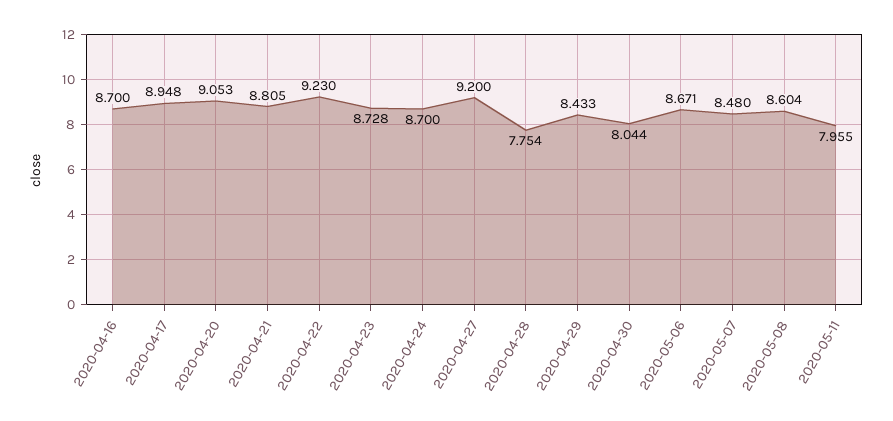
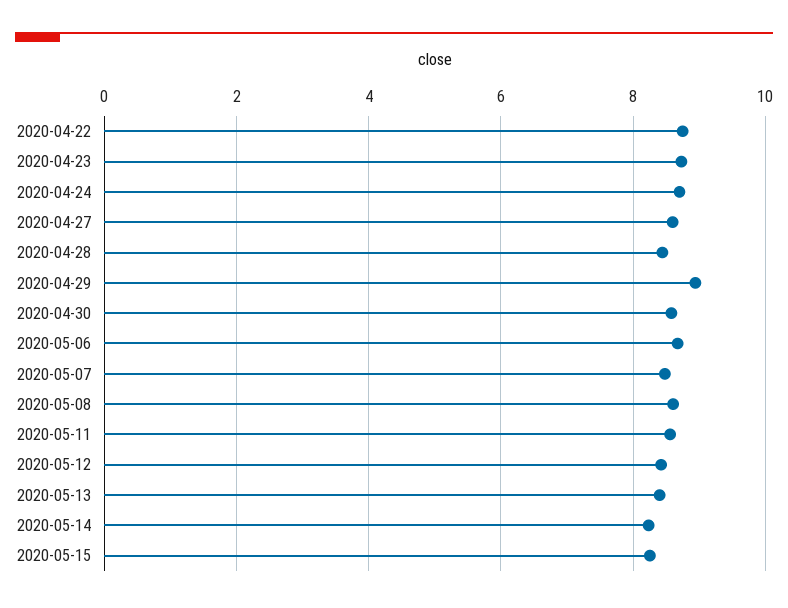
2020-04-16: 8.7 -> none
2020-04-17: 8.948 -> none
2020-04-20: 9.053 -> none
2020-04-21: 8.805 -> none
2020-04-22: 9.23 -> 8.8
2020-04-27: 9.2 -> 8.6
2020-04-28: 7.754 -> 8.4
2020-04-29: 8.433 -> 9
2020-04-30: 8.044 -> 8.6
2020-05-11: 7.955 -> 8.6
2020-05-12: none -> 8.4
2020-05-13: none -> 8.4
2020-05-14: none -> 8.2
2020-05-15: none -> 8.2

